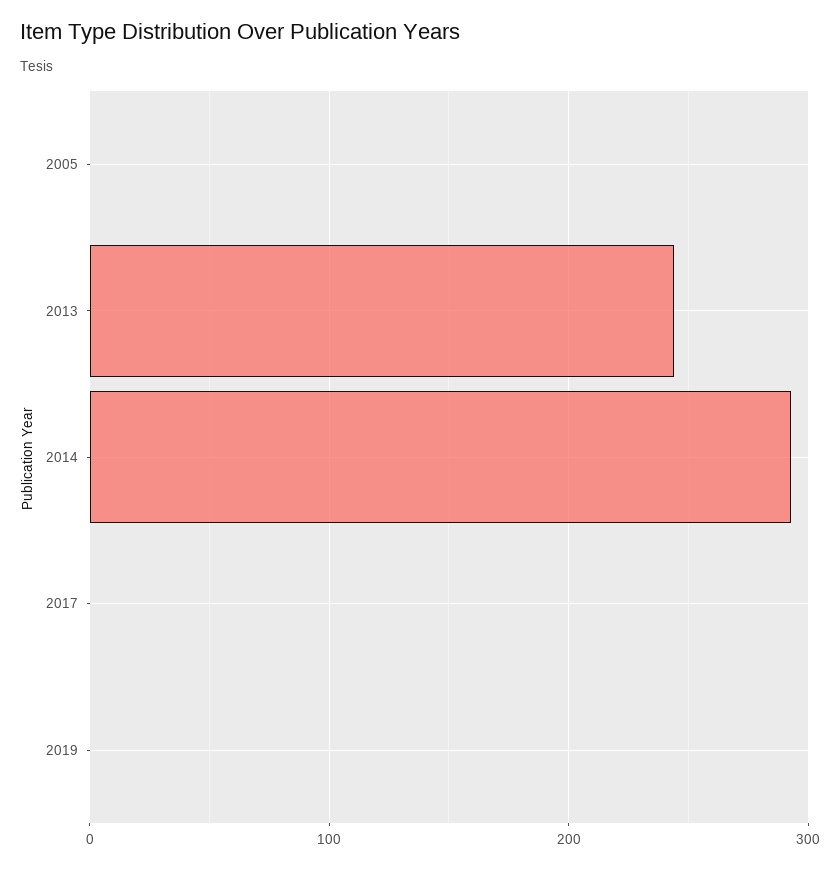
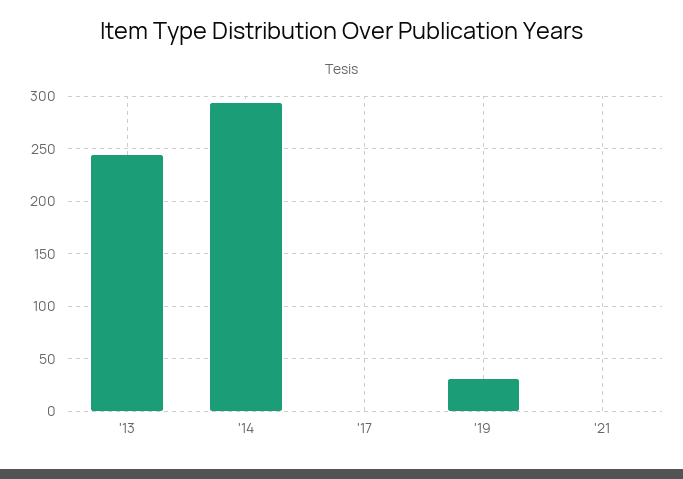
2005: 0 -> none
2019: 0 -> 30
'21: none -> 0

